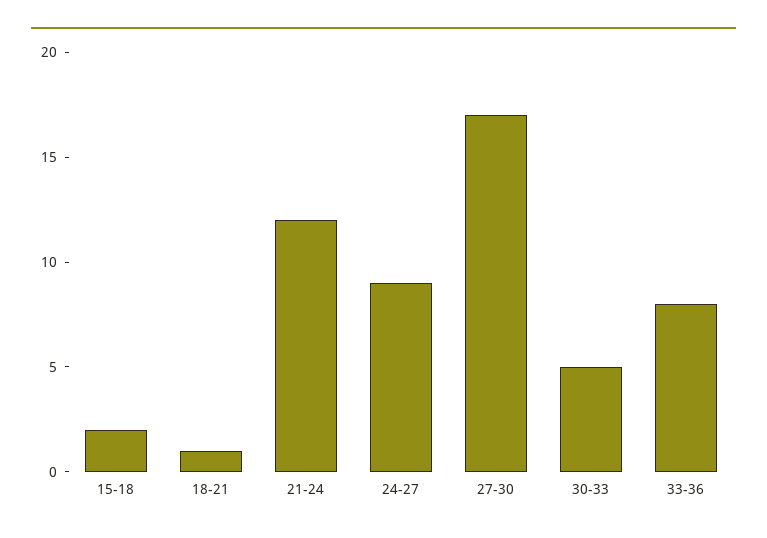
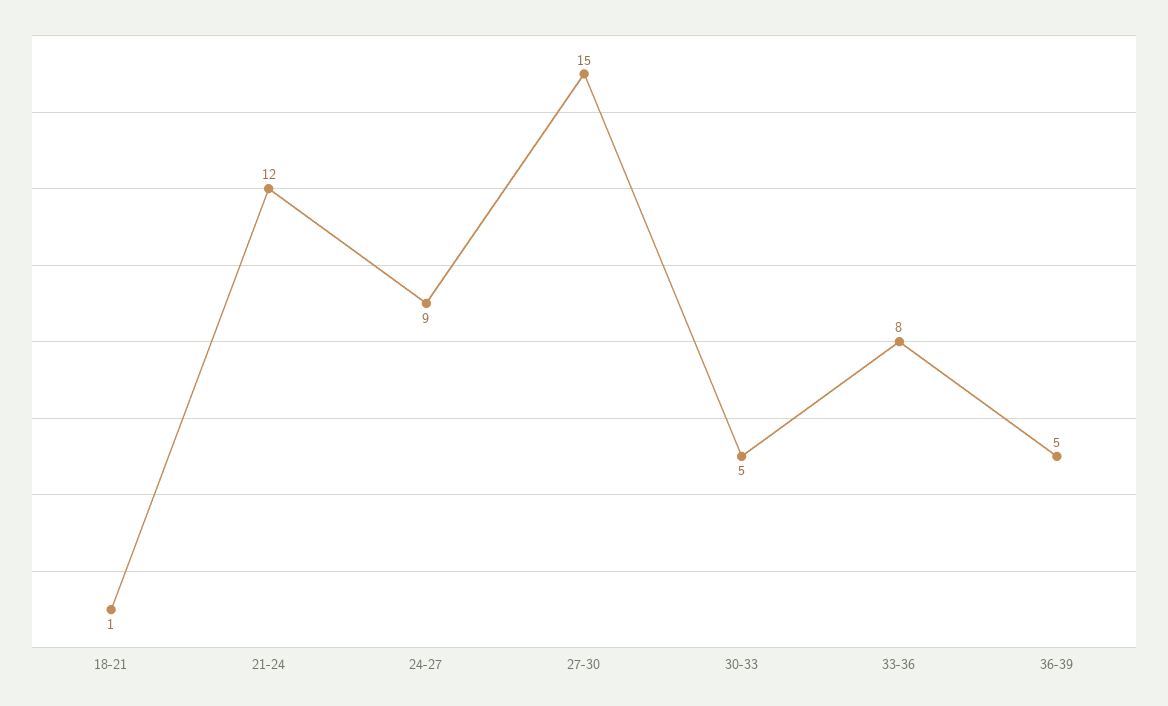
15-18: 2 -> none
27-30: 17 -> 15
36-39: none -> 5

